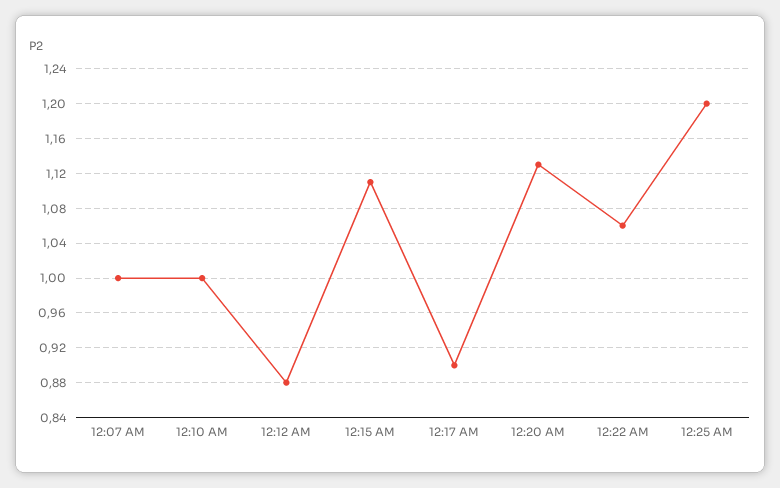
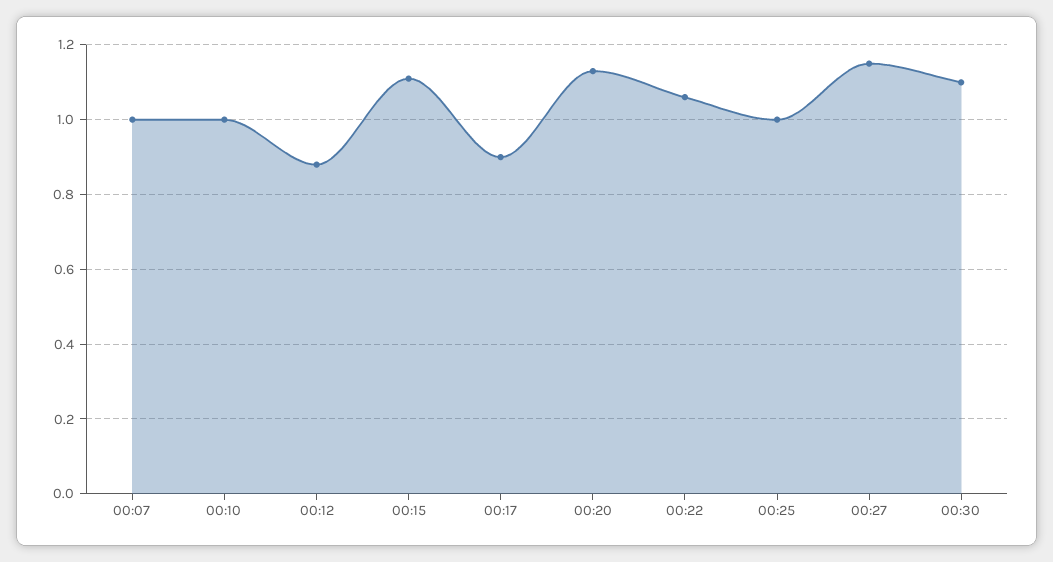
12:25 AM: 1.2 -> 1
00:27: none -> 1.15
00:30: none -> 1.1

